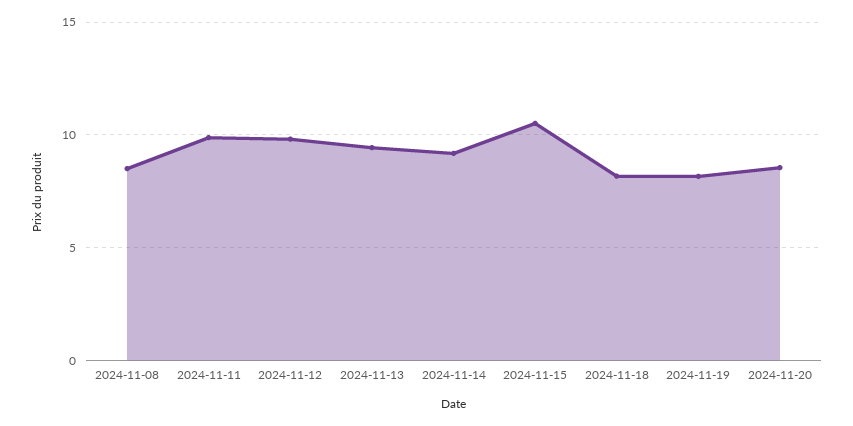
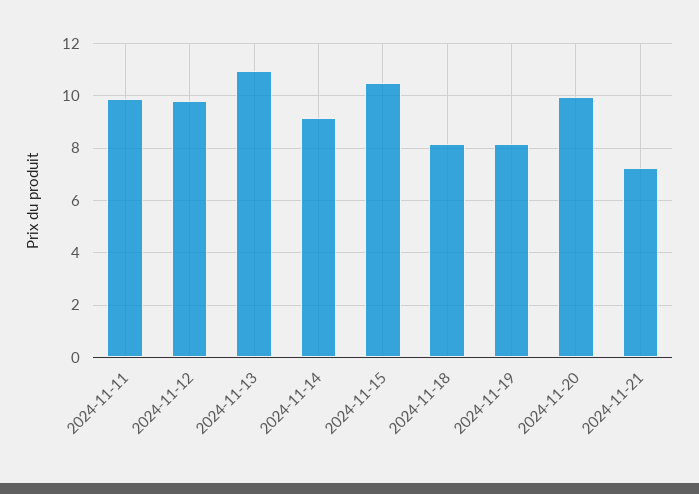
2024-11-08: 8.5 -> none
2024-11-13: 9.5 -> 11
2024-11-20: 8.5 -> 10
2024-11-21: none -> 7.25

